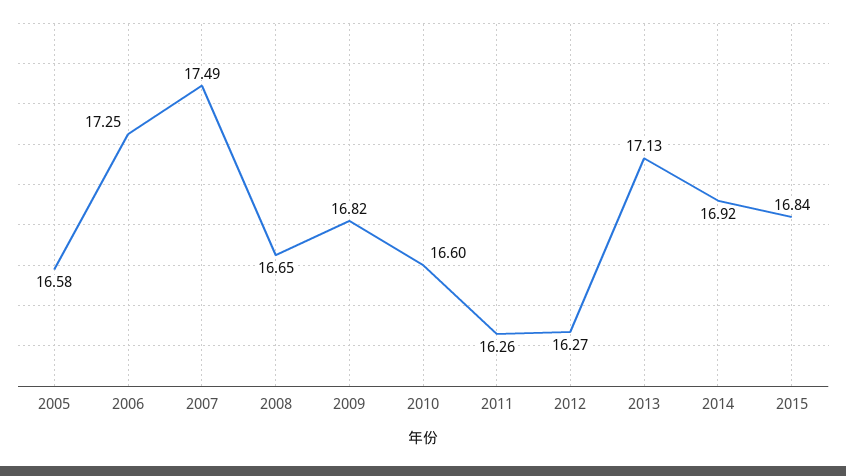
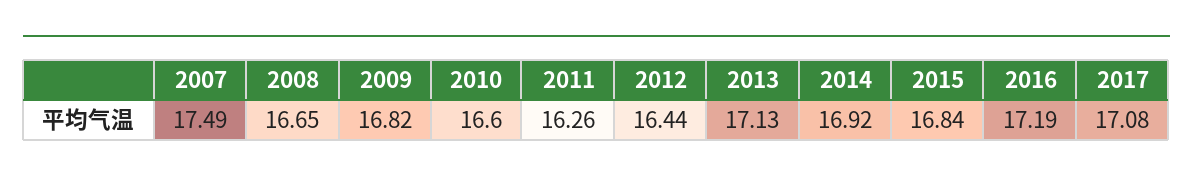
2005: 16.58 -> none
2006: 17.25 -> none
2012: 16.27 -> 16.44
2016: none -> 17.19
2017: none -> 17.08

